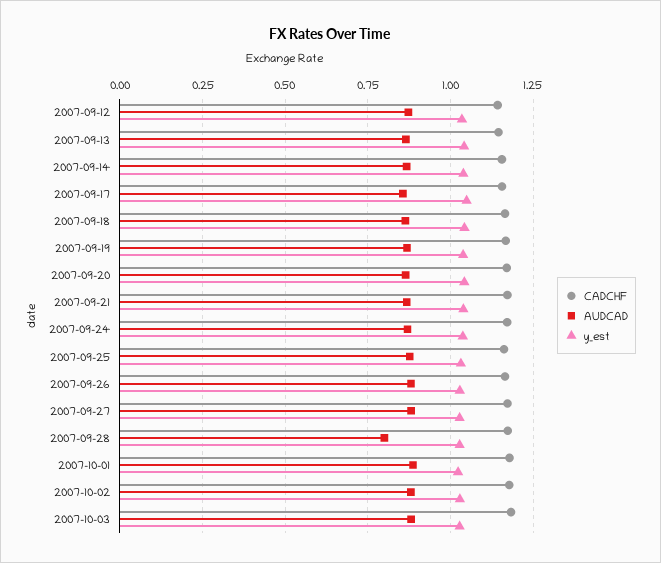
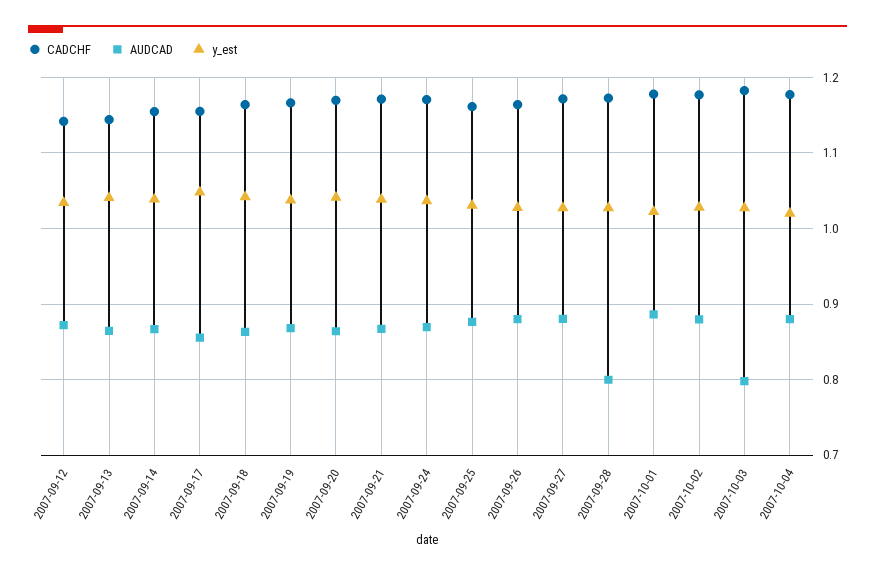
AUDCAD, 2007-10-03: 0.875 -> 0.8
CADCHF, 2007-10-04: none -> 1.18
AUDCAD, 2007-10-04: none -> 0.88
y_est, 2007-10-04: none -> 1.02

